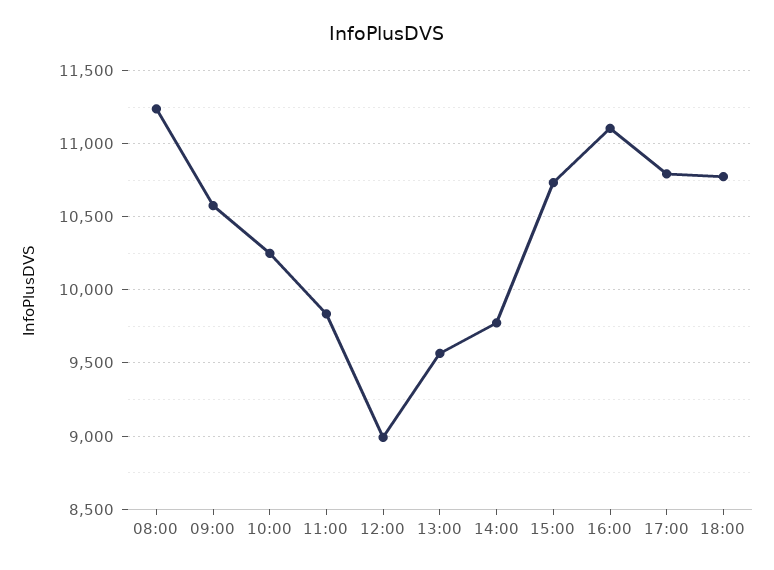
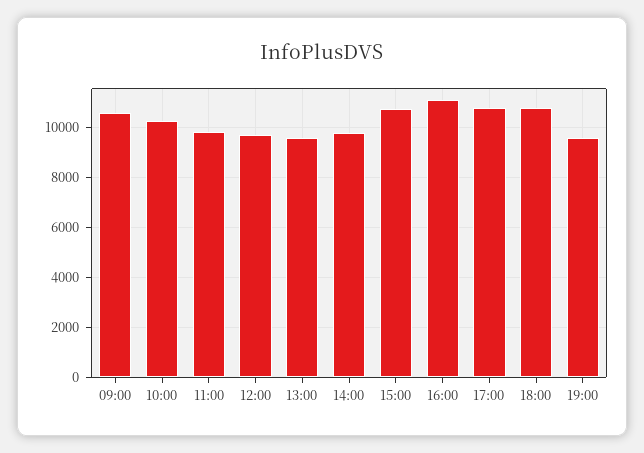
08:00: 11250 -> none
12:00: 9000 -> 9750
19:00: none -> 9500

